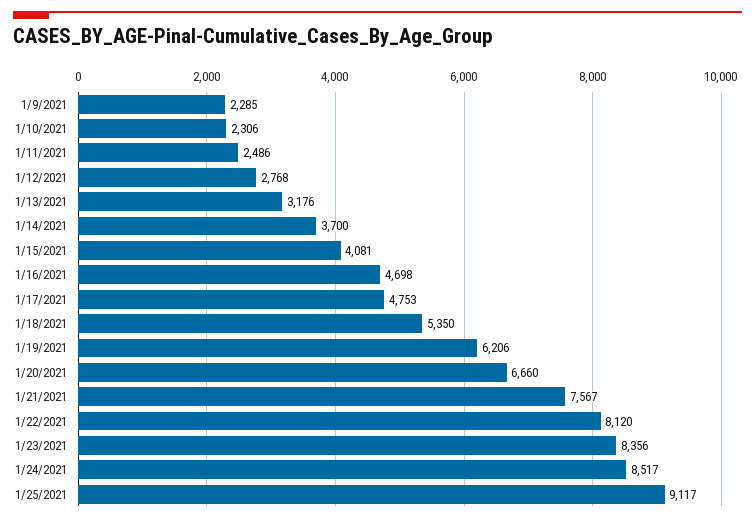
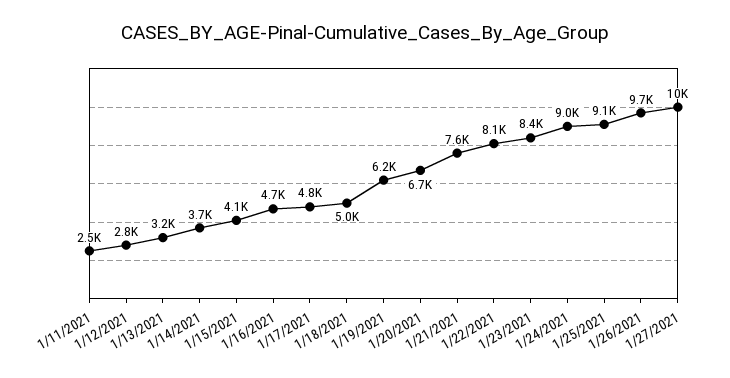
1/9/2021: 2285 -> none
1/10/2021: 2306 -> none
1/18/2021: 5350 -> 5000
1/24/2021: 8517 -> 9000
1/26/2021: none -> 9700
1/27/2021: none -> 10000

